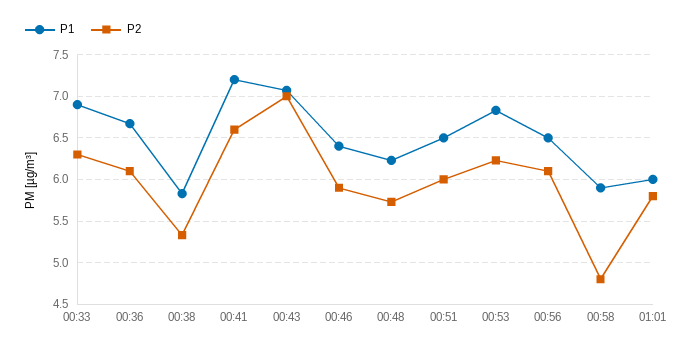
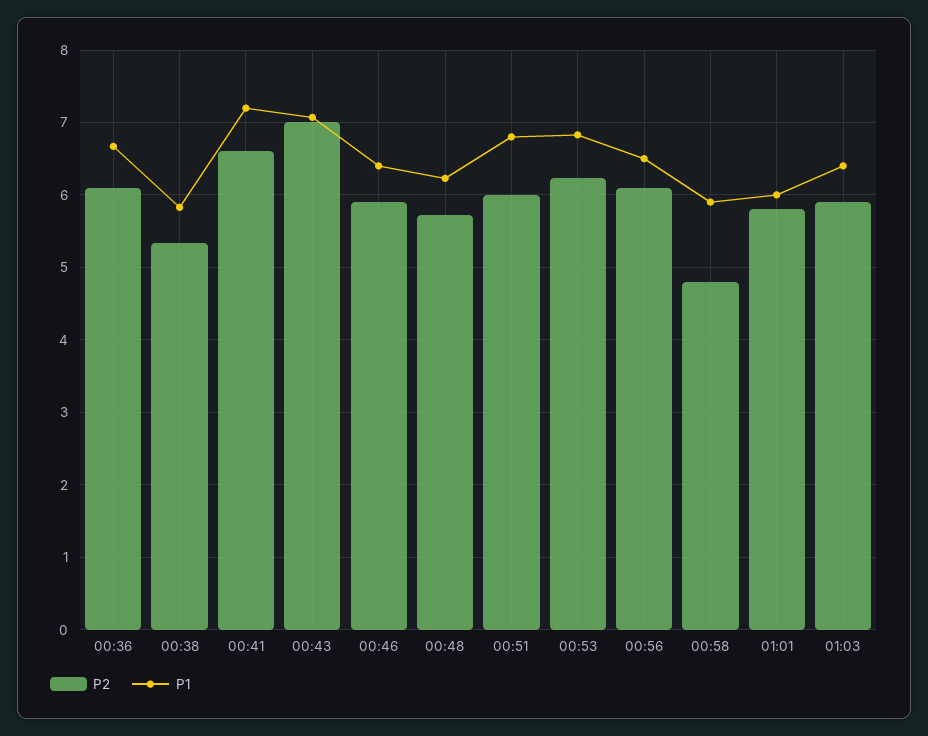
P1, 00:33: 6.9 -> none
P2, 00:33: 6.3 -> none
P1, 00:51: 6.5 -> 6.8
P2, 01:03: none -> 5.9
P1, 01:03: none -> 6.4

